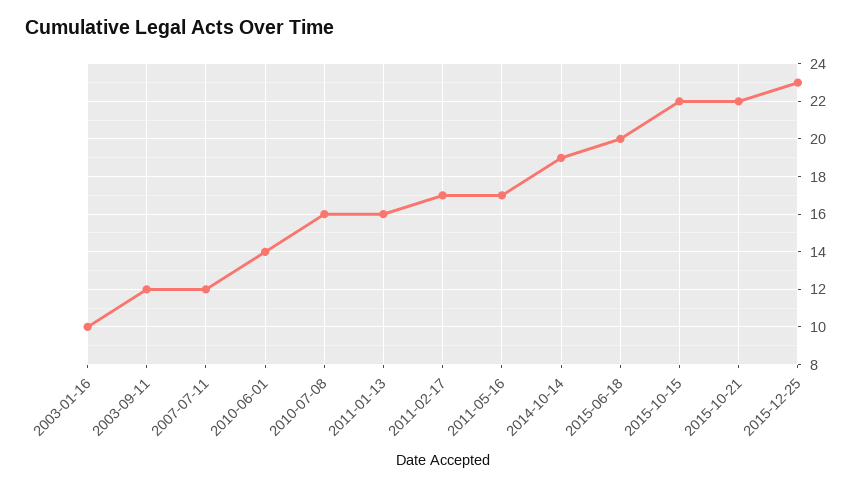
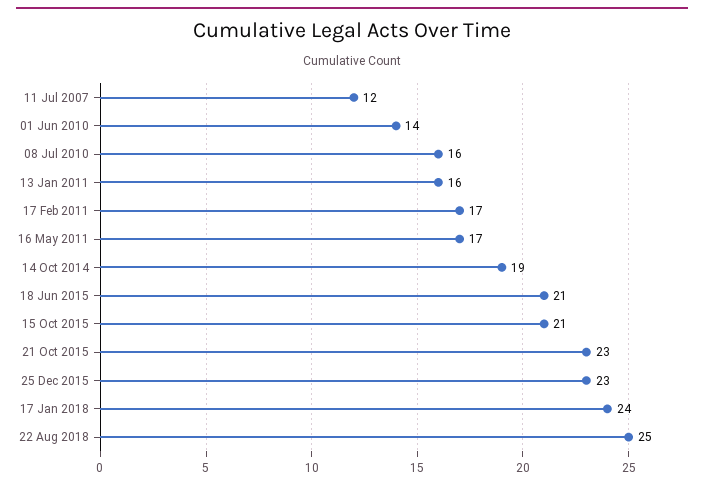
2003-01-16: 10 -> none
2003-09-11: 12 -> none
2015-06-18: 20 -> 21
2015-10-15: 22 -> 21
2015-10-21: 22 -> 23
17 Jan 2018: none -> 24
22 Aug 2018: none -> 25

